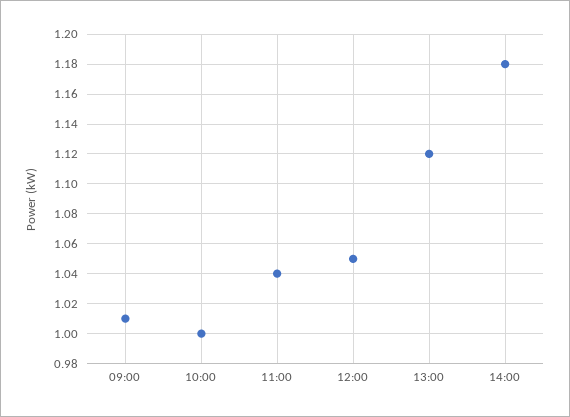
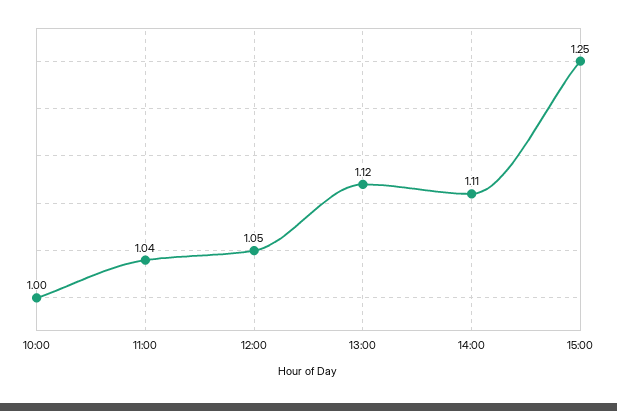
09:00: 1.01 -> none
14:00: 1.18 -> 1.11
15:00: none -> 1.25

